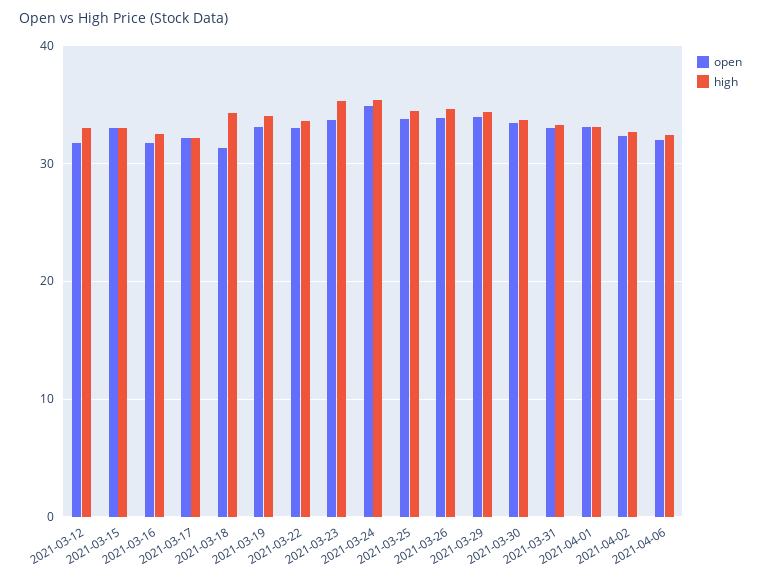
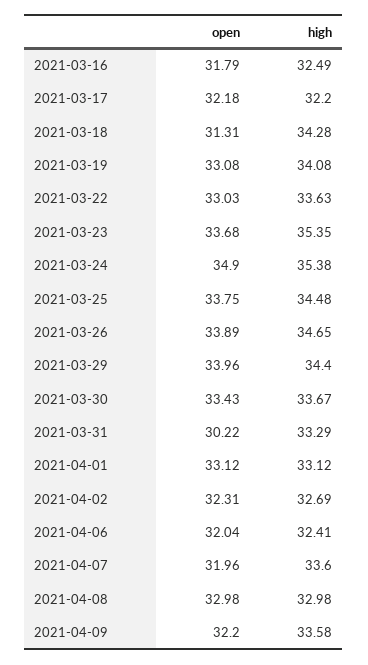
open, 2021-03-12: 32 -> none
high, 2021-03-12: 33 -> none
open, 2021-03-15: 33 -> none
high, 2021-03-15: 33 -> none
open, 2021-03-31: 33 -> 30.22
open, 2021-04-07: none -> 31.96
high, 2021-04-07: none -> 33.6
open, 2021-04-08: none -> 32.98
high, 2021-04-08: none -> 32.98
open, 2021-04-09: none -> 32.2
high, 2021-04-09: none -> 33.58

